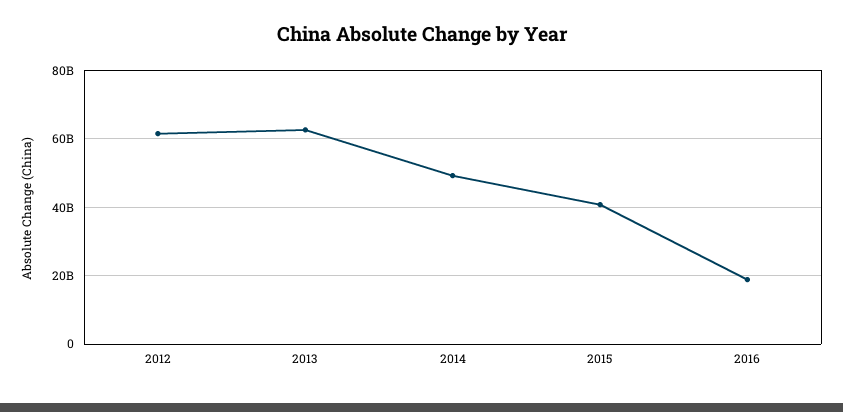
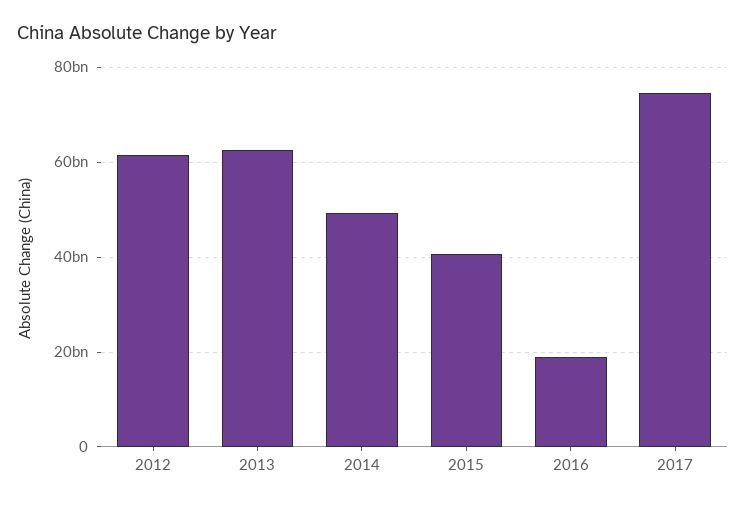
2017: none -> 74000000000

